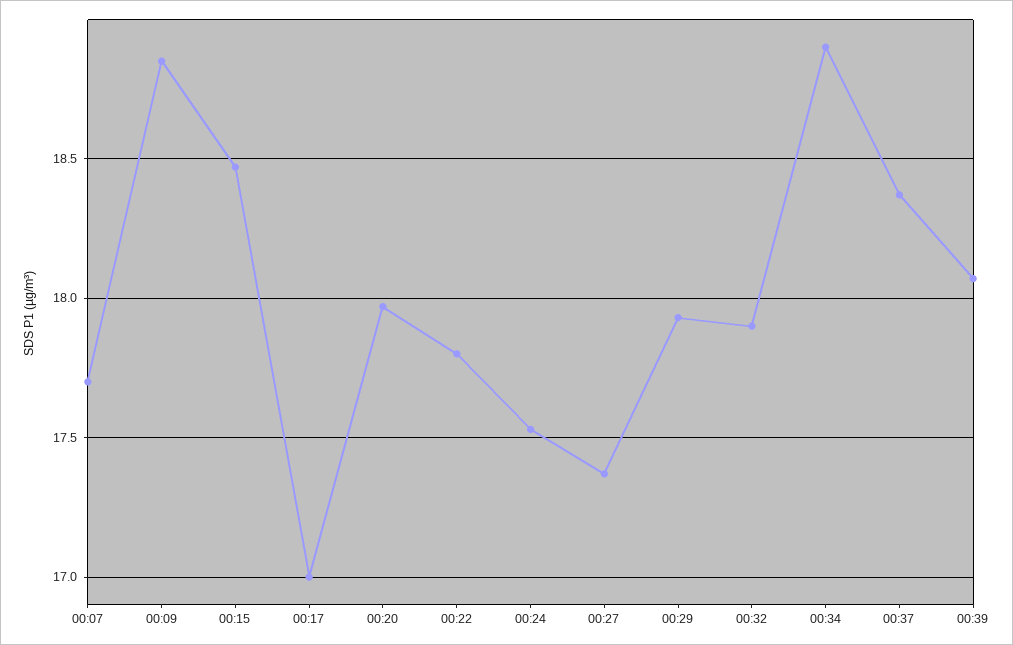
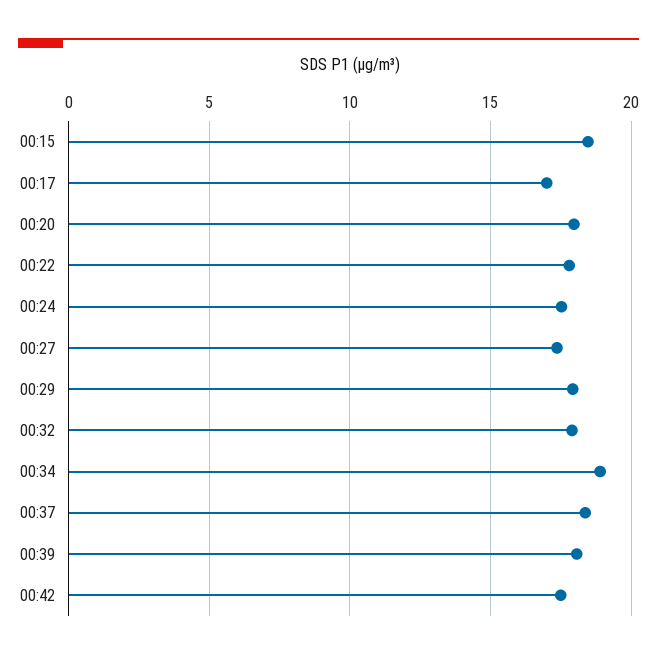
00:07: 17.7 -> none
00:09: 18.85 -> none
00:42: none -> 17.5

